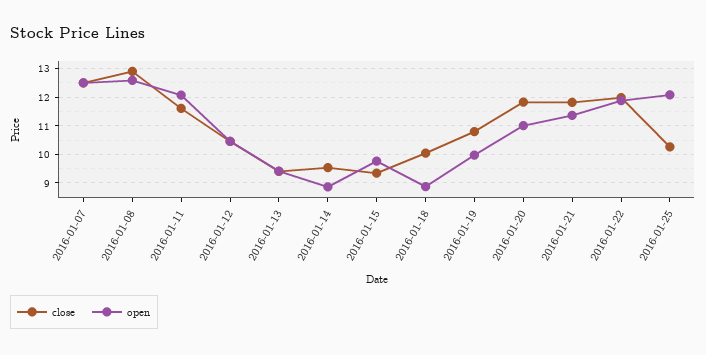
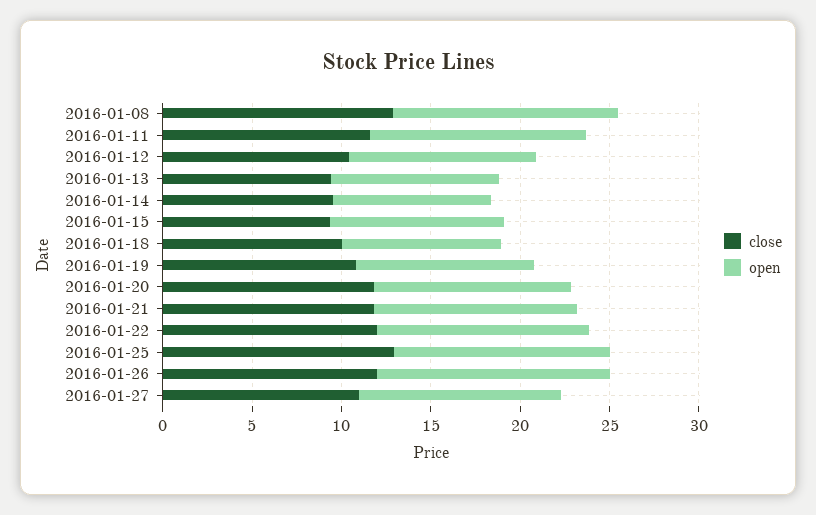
close, 2016-01-07: 12.5 -> none
open, 2016-01-07: 12.5 -> none
close, 2016-01-25: 10.25 -> 13
close, 2016-01-26: none -> 12
open, 2016-01-26: none -> 13
close, 2016-01-27: none -> 11
open, 2016-01-27: none -> 11

